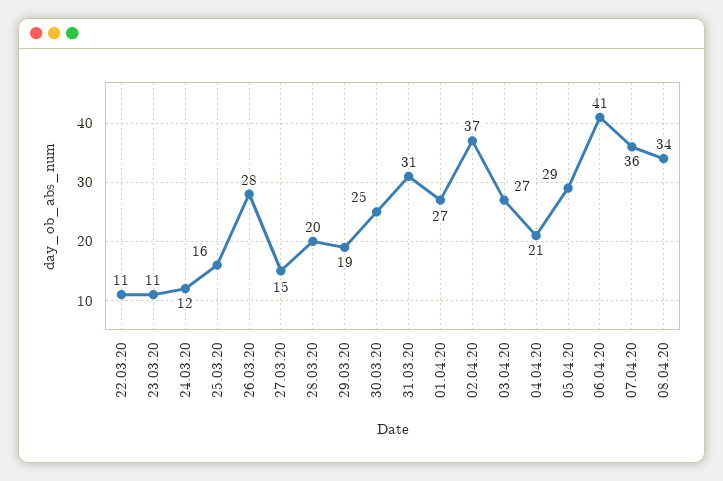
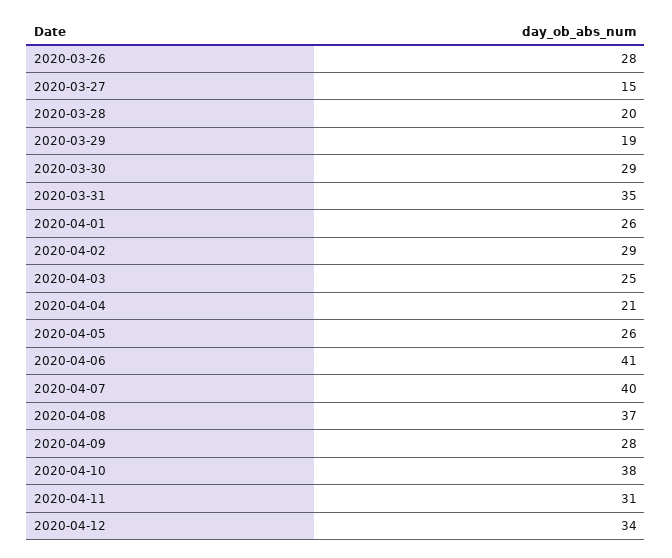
22.03.20: 11 -> none
23.03.20: 11 -> none
24.03.20: 12 -> none
25.03.20: 16 -> none
30.03.20: 25 -> 29
31.03.20: 31 -> 35
01.04.20: 27 -> 26
02.04.20: 37 -> 29
03.04.20: 27 -> 25
05.04.20: 29 -> 26
07.04.20: 36 -> 40
08.04.20: 34 -> 37
2020-04-09: none -> 28
2020-04-10: none -> 38
2020-04-11: none -> 31
2020-04-12: none -> 34

